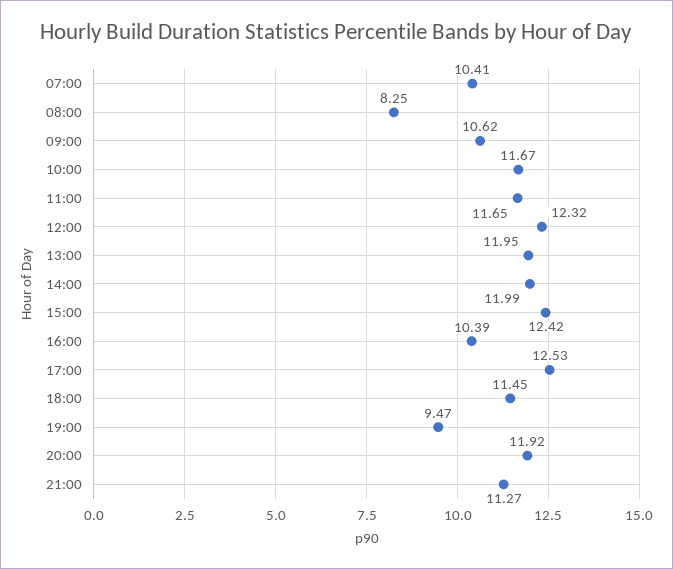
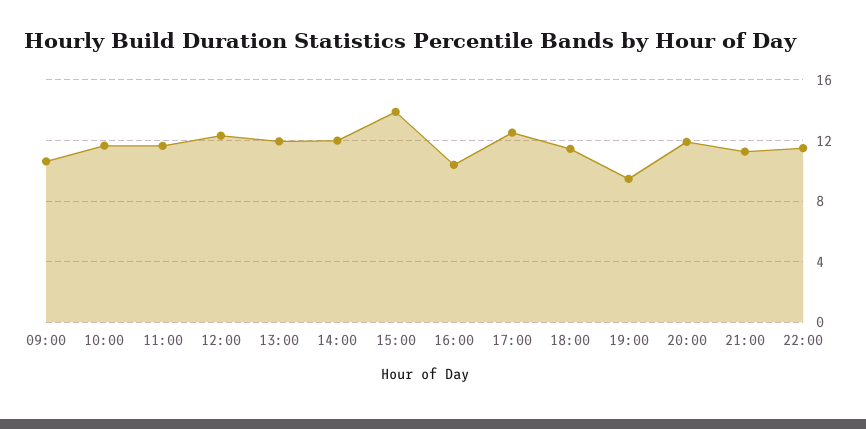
07:00: 10.41 -> none
08:00: 8.25 -> none
15:00: 12.42 -> 14
22:00: none -> 11.5

